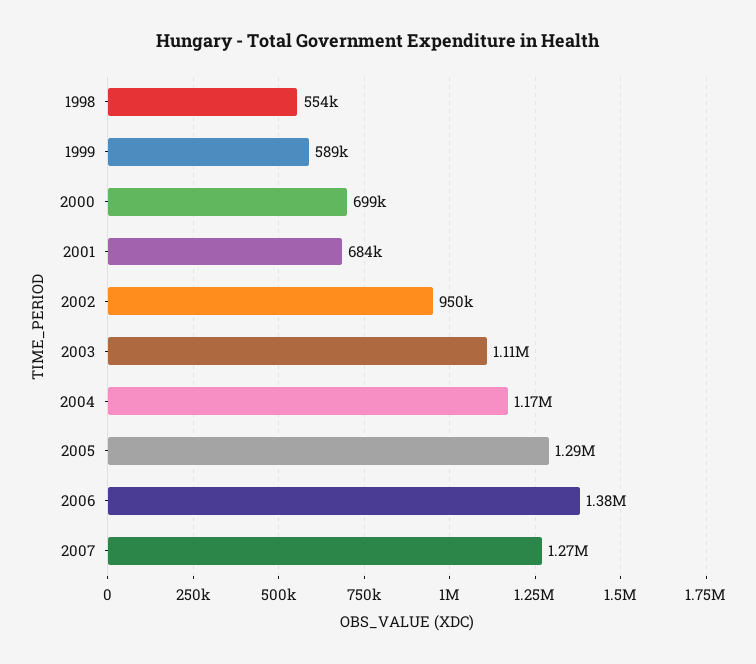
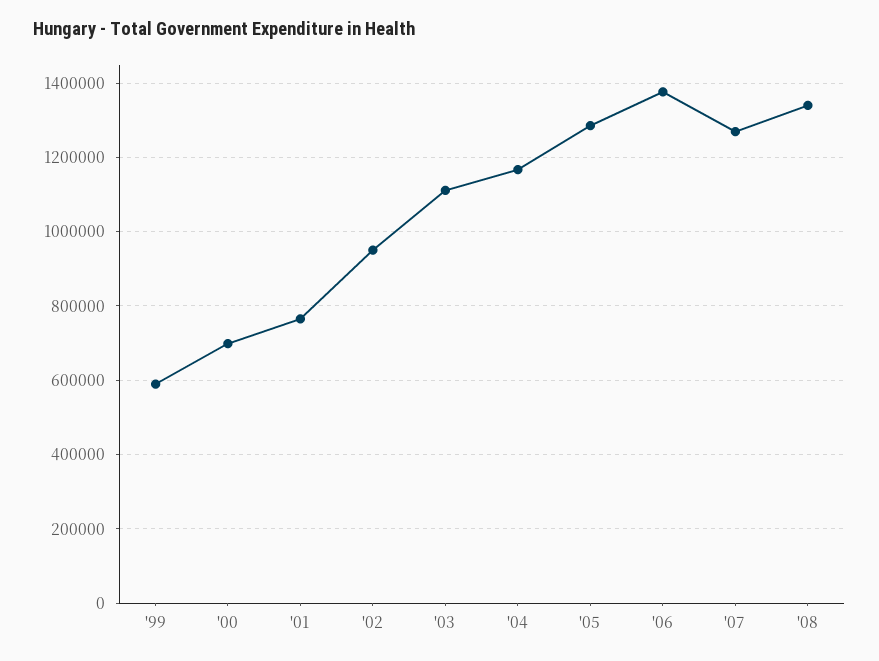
1998: 554000 -> none
2001: 684000 -> 760000
'08: none -> 1340000

